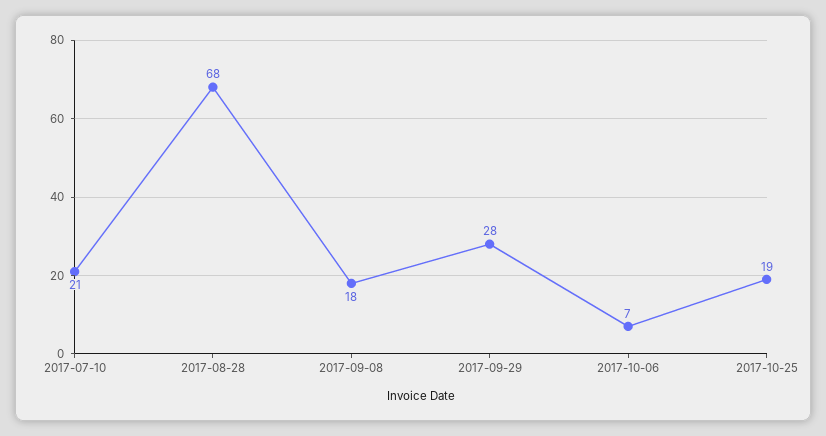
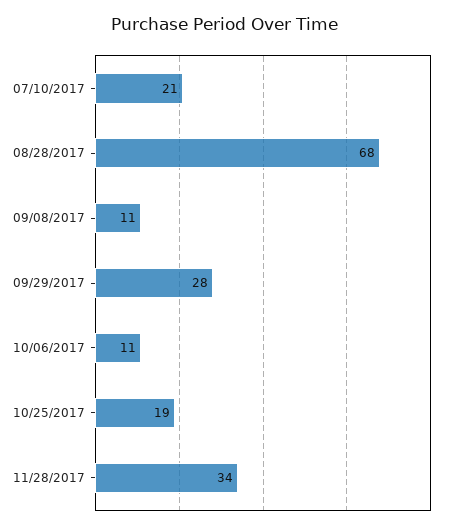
2017-09-08: 18 -> 11
2017-10-06: 7 -> 11
11/28/2017: none -> 34

